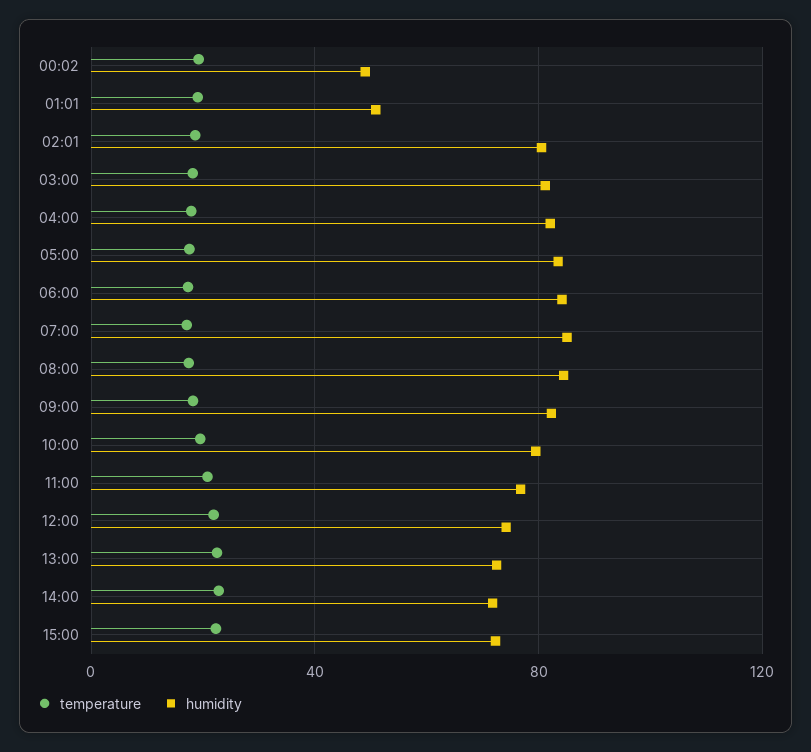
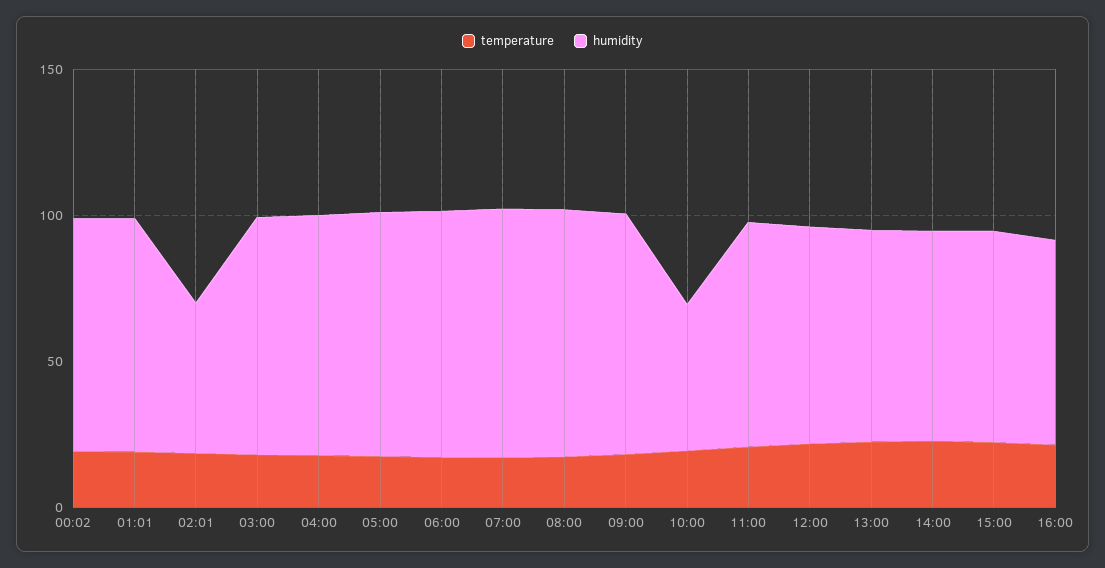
humidity, 00:02: 50 -> 80
humidity, 01:01: 50 -> 80
humidity, 02:01: 80 -> 50
humidity, 10:00: 80 -> 50
temperature, 16:00: none -> 20
humidity, 16:00: none -> 70

